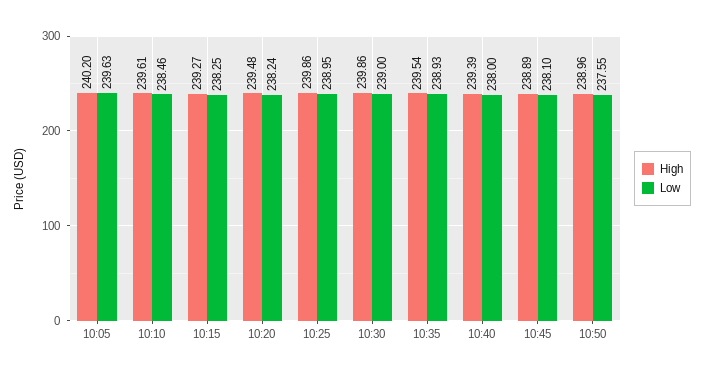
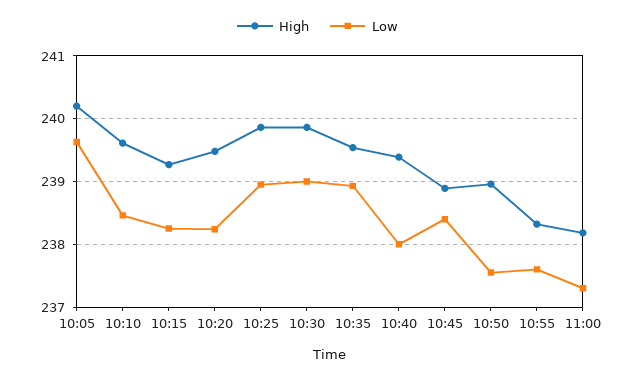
Low, 10:45: 238.1 -> 238.4
High, 10:55: none -> 238.3
Low, 10:55: none -> 237.6
High, 11:00: none -> 238.2
Low, 11:00: none -> 237.3

